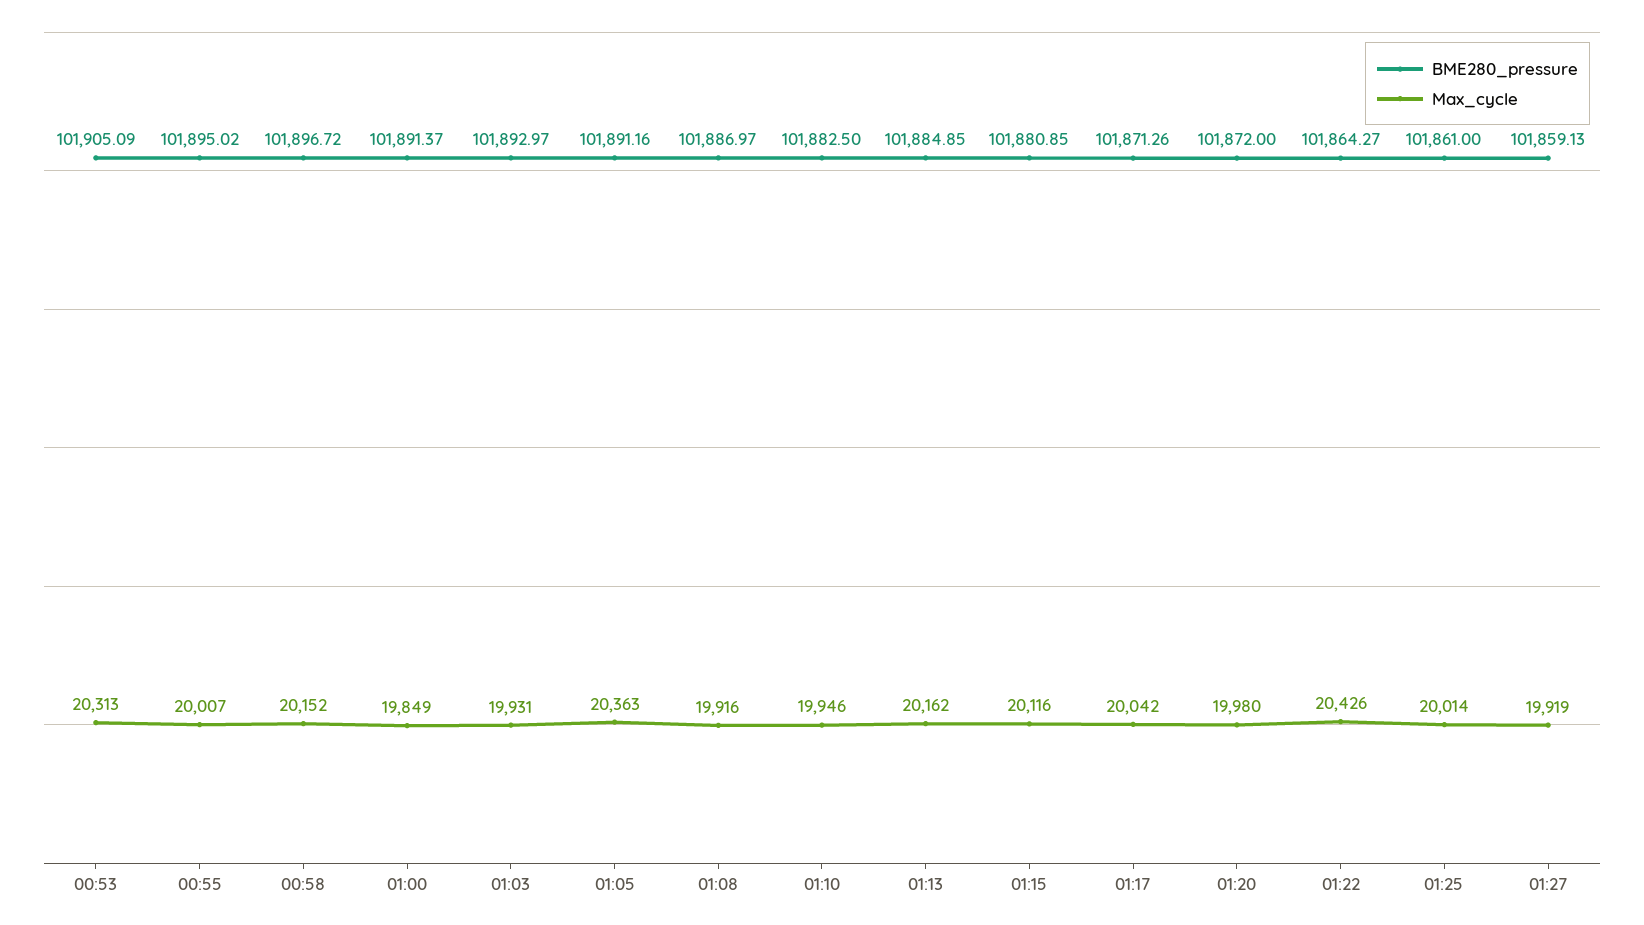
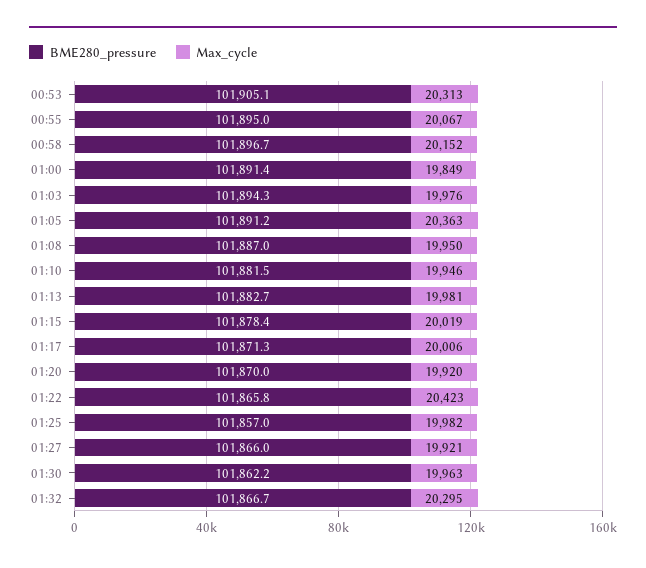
Max_cycle, 00:55: 20007 -> 20067
BME280_pressure, 01:03: 101892.97 -> 101894.3
Max_cycle, 01:03: 19931 -> 19976
Max_cycle, 01:08: 19916 -> 19950
BME280_pressure, 01:10: 101882.5 -> 101881.5
BME280_pressure, 01:13: 101884.85 -> 101882.7
Max_cycle, 01:13: 20162 -> 19981
BME280_pressure, 01:15: 101880.85 -> 101878.4
Max_cycle, 01:15: 20116 -> 20019
Max_cycle, 01:17: 20042 -> 20006
BME280_pressure, 01:20: 101872 -> 101870
Max_cycle, 01:20: 19980 -> 19920
BME280_pressure, 01:22: 101864.27 -> 101865.8
Max_cycle, 01:22: 20426 -> 20423
BME280_pressure, 01:25: 101861 -> 101857
Max_cycle, 01:25: 20014 -> 19982
BME280_pressure, 01:27: 101859.13 -> 101866
Max_cycle, 01:27: 19919 -> 19921
BME280_pressure, 01:30: none -> 101862.2
Max_cycle, 01:30: none -> 19963
BME280_pressure, 01:32: none -> 101866.7
Max_cycle, 01:32: none -> 20295

